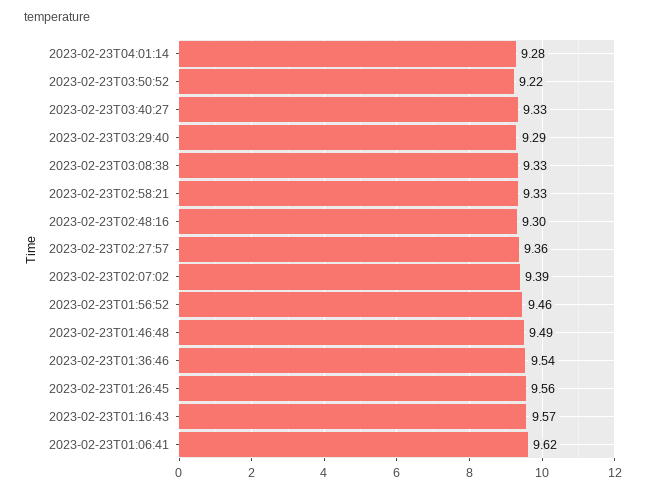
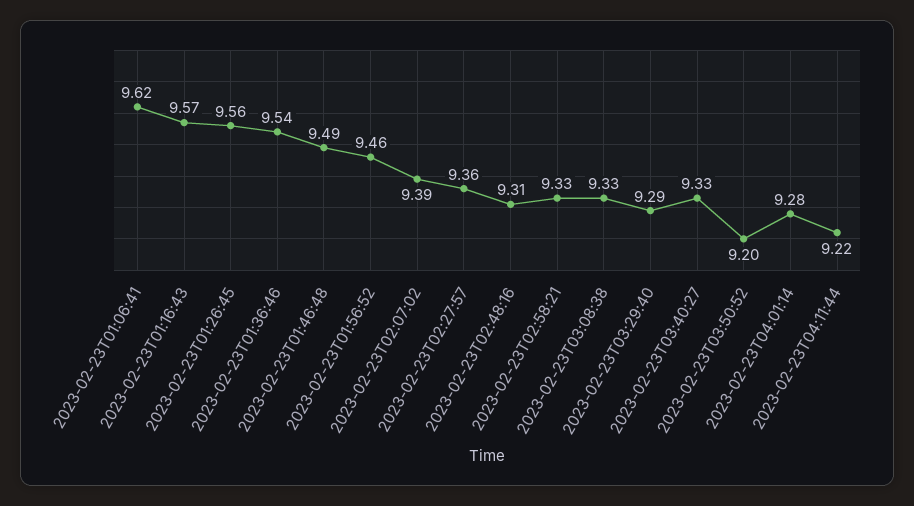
2023-02-23T03:50:52: 9.22 -> 9.2
2023-02-23T02:48:16: 9.3 -> 9.31
2023-02-23T04:11:44: none -> 9.22

